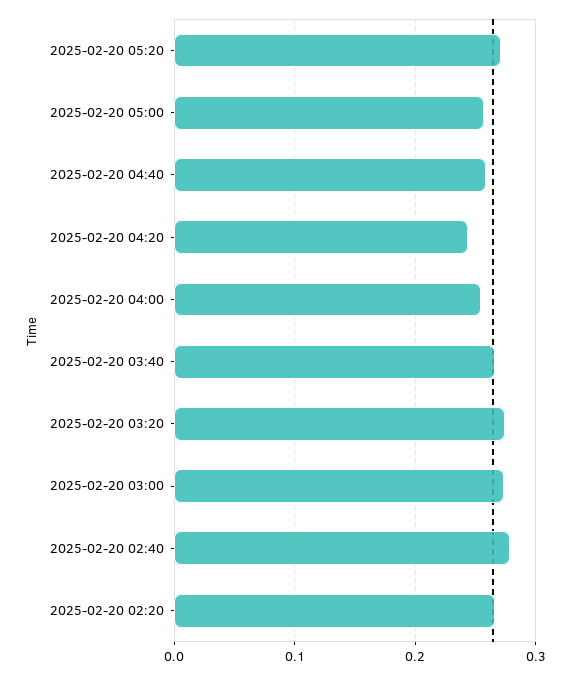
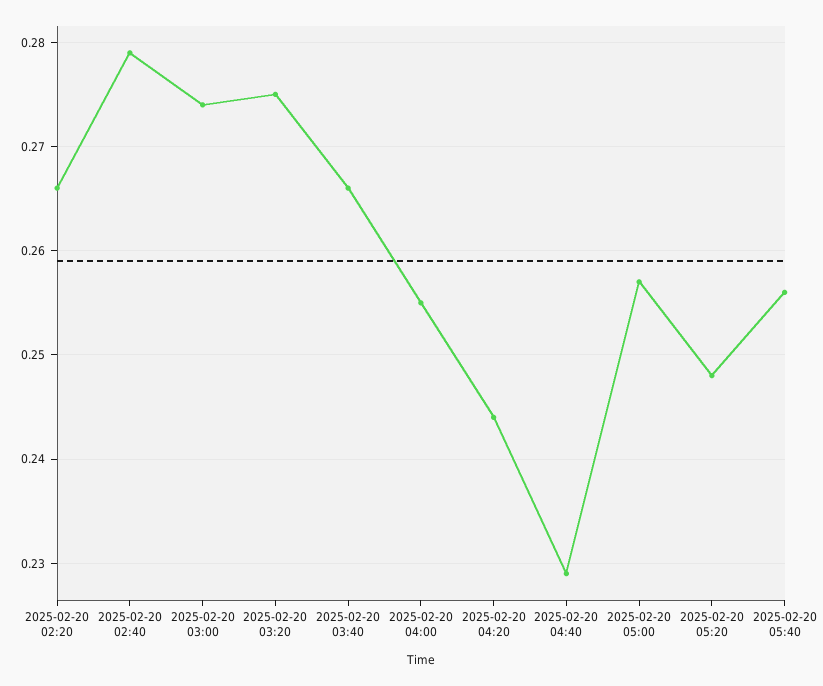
2025-02-20 05:20: 0.27 -> 0.248
2025-02-20 04:40: 0.26 -> 0.229
2025-02-20 05:40: none -> 0.256

